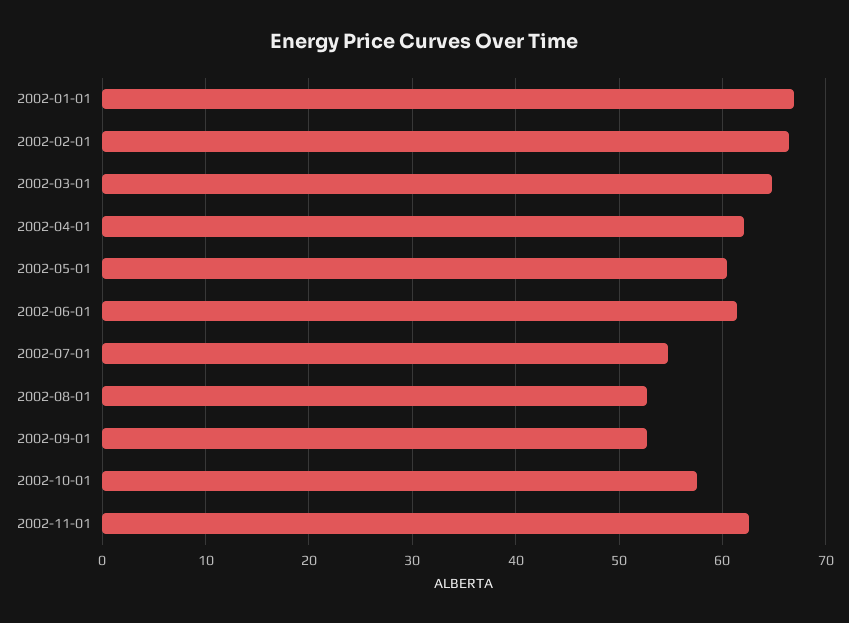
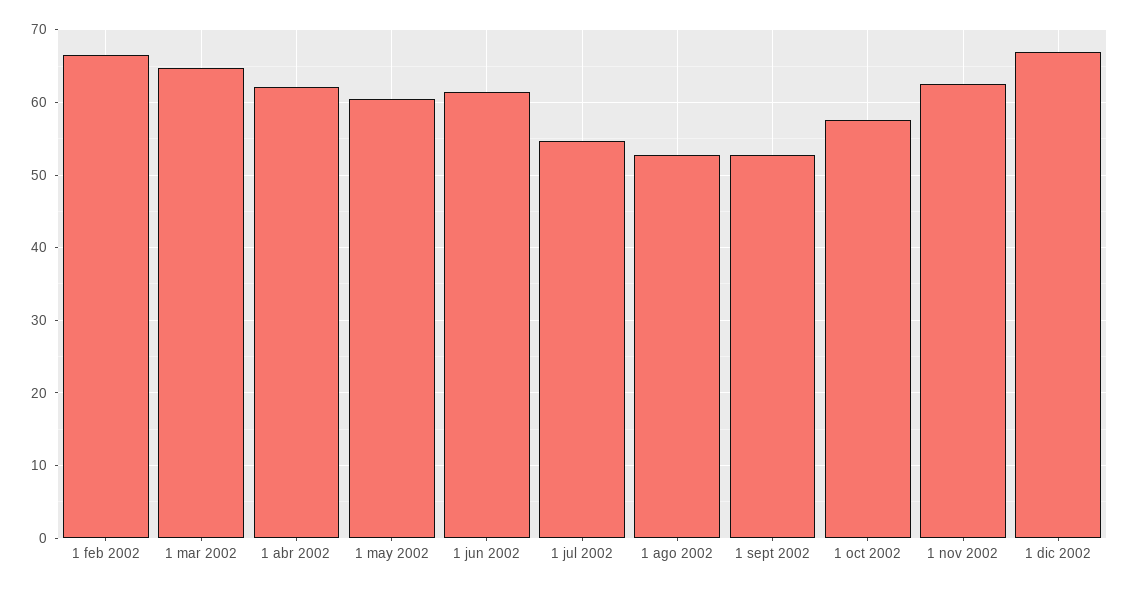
2002-01-01: 67 -> none
1 dic 2002: none -> 67

